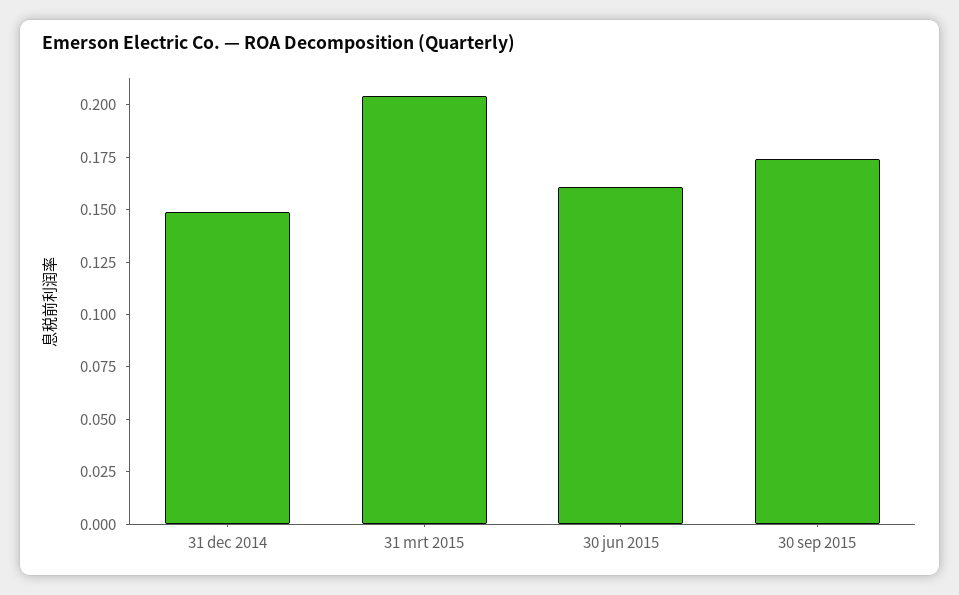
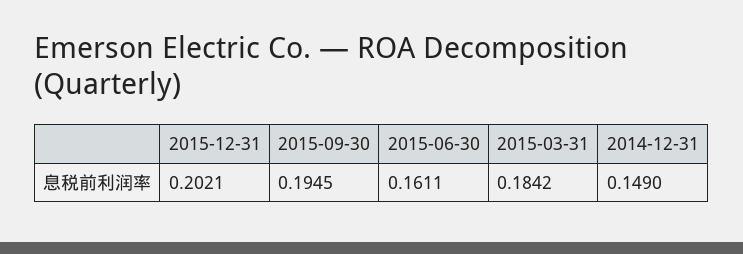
31 mrt 2015: 0.205 -> 0.1842
30 sep 2015: 0.175 -> 0.1945
2015-12-31: none -> 0.2021

